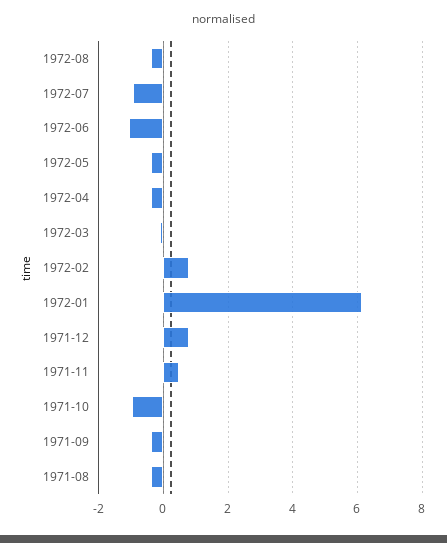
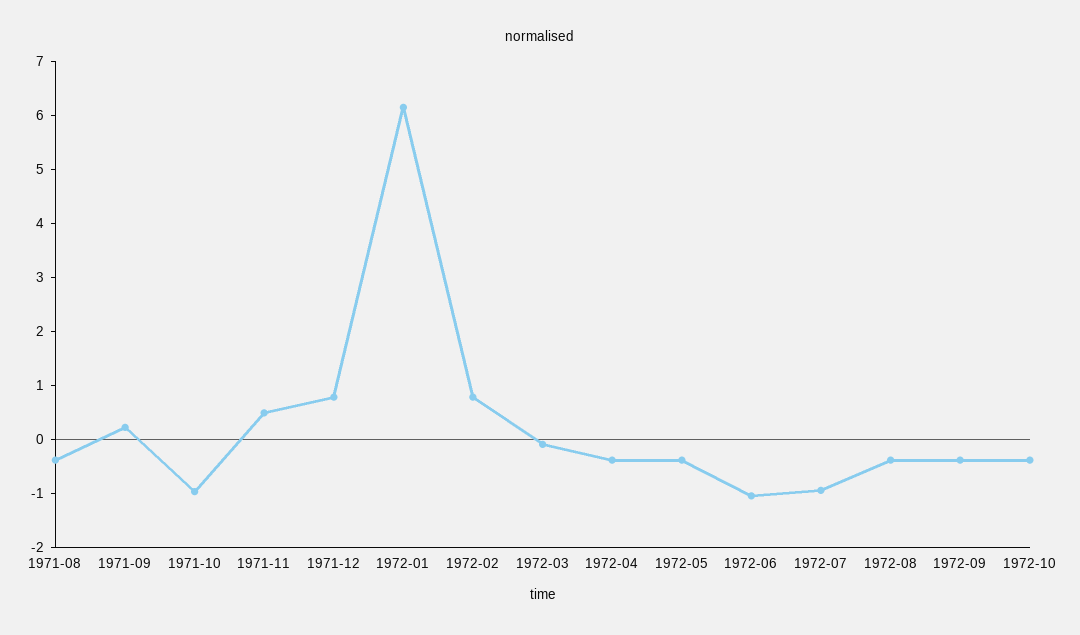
1971-09: -0.4 -> 0.2
1972-09: none -> -0.4
1972-10: none -> -0.4

